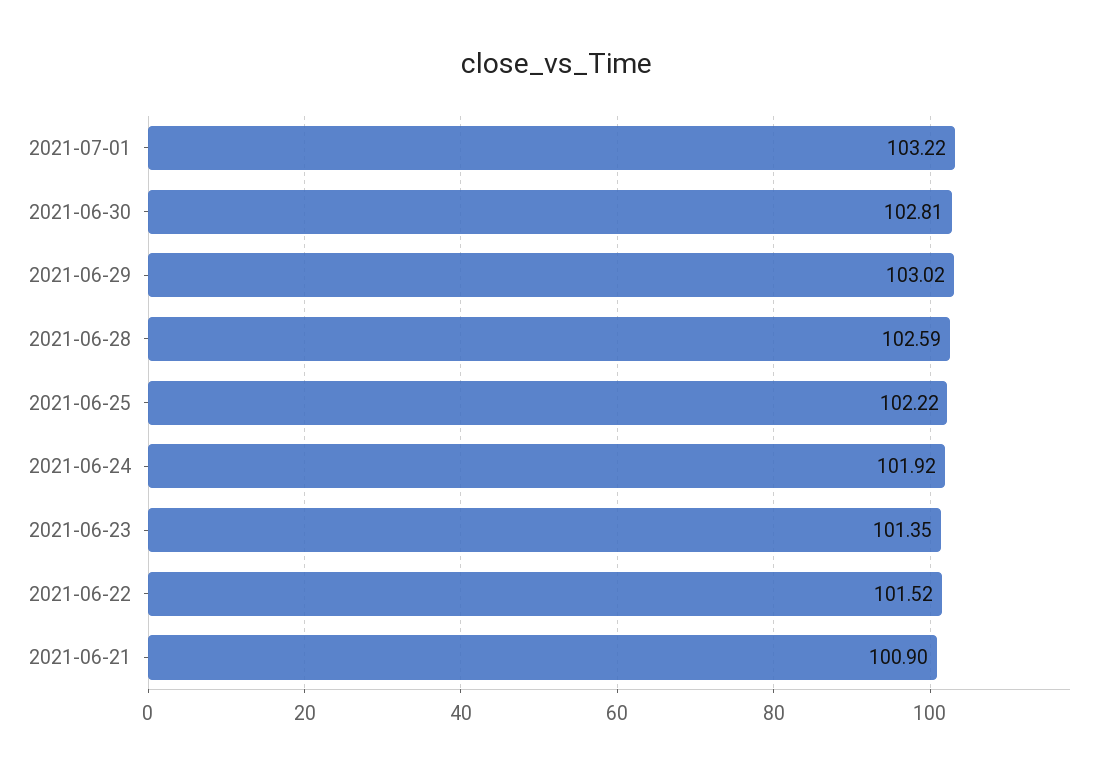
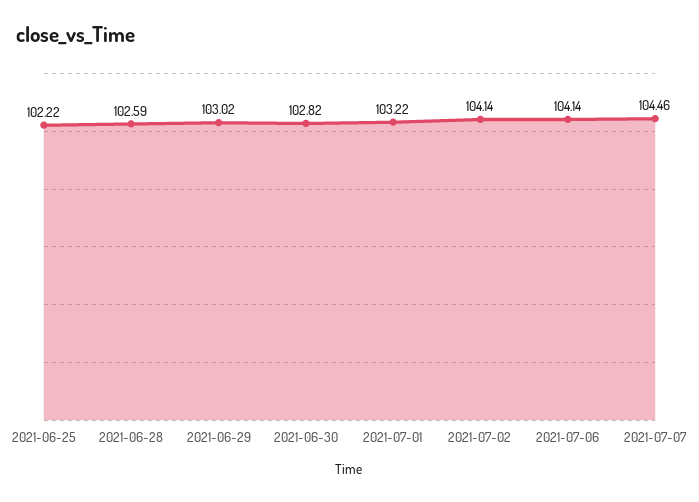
2021-06-30: 102.81 -> 102.82
2021-06-24: 101.92 -> none
2021-06-23: 101.35 -> none
2021-06-22: 101.52 -> none
2021-06-21: 100.9 -> none
2021-07-02: none -> 104.14
2021-07-06: none -> 104.14
2021-07-07: none -> 104.46

